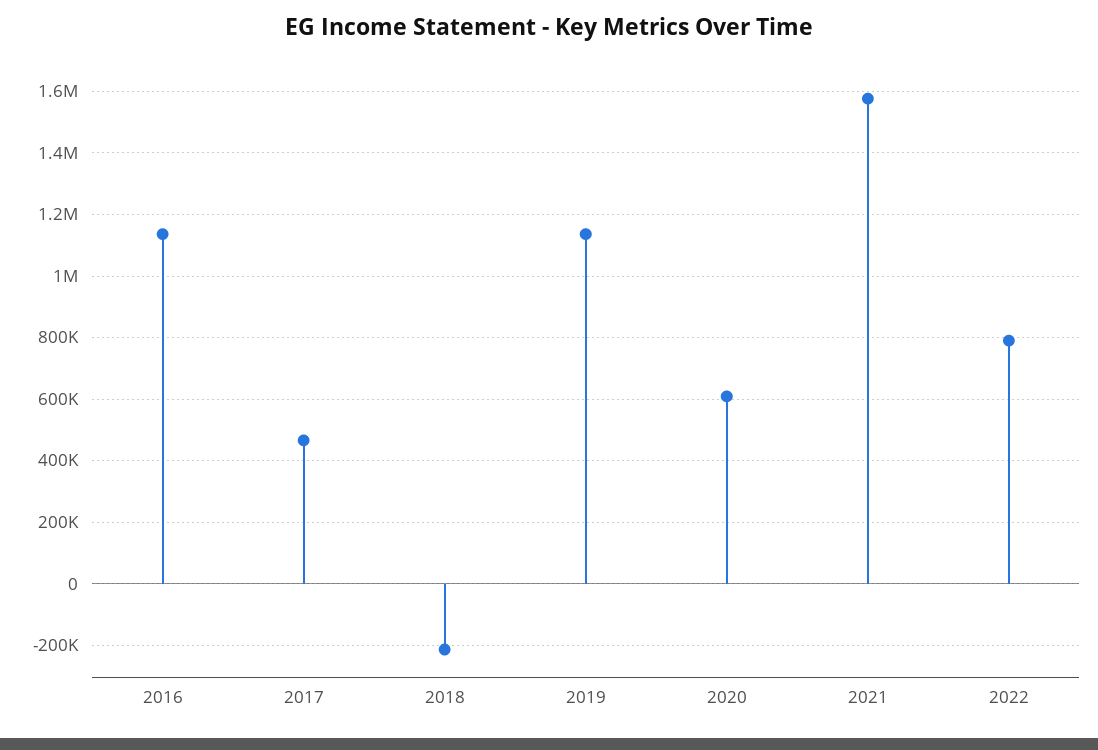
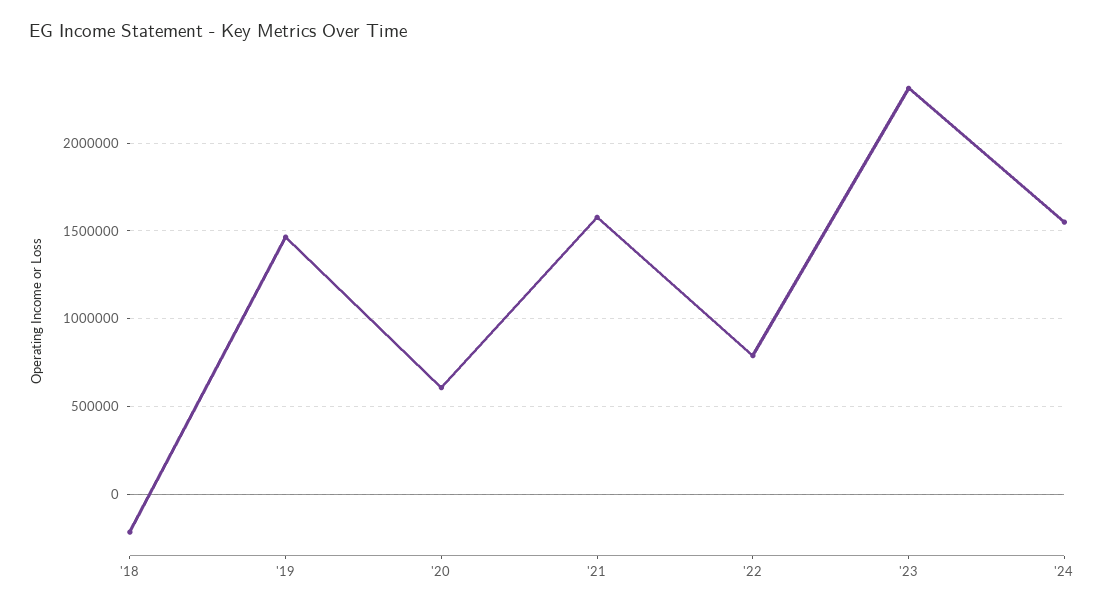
2016: 1140000 -> none
2017: 460000 -> none
2019: 1140000 -> 1450000
'23: none -> 2300000
'24: none -> 1550000

